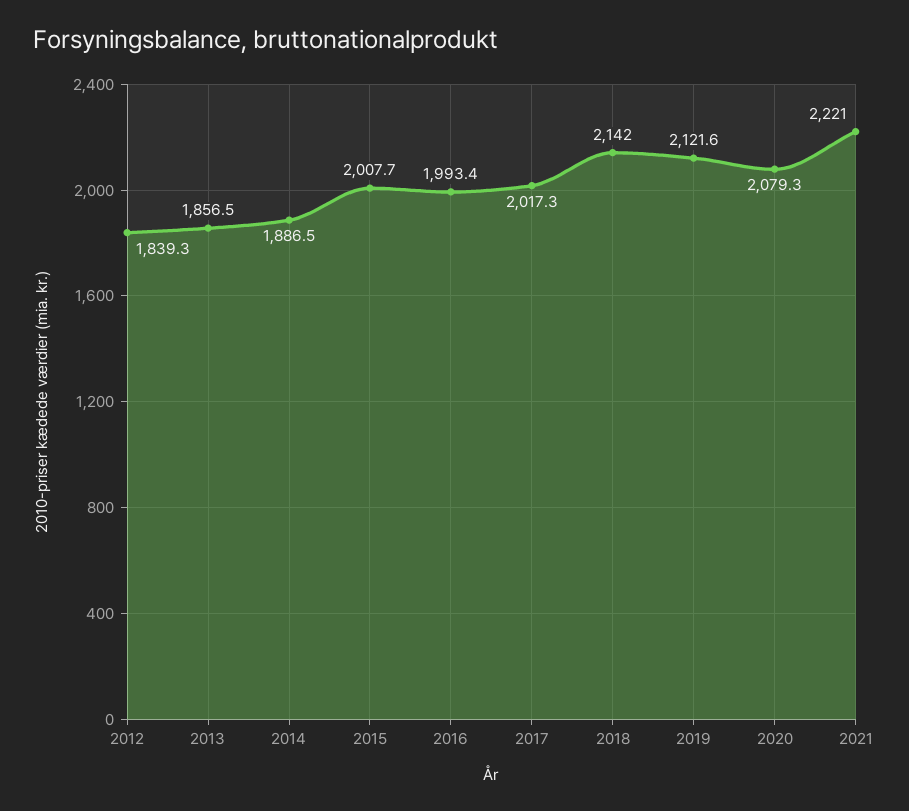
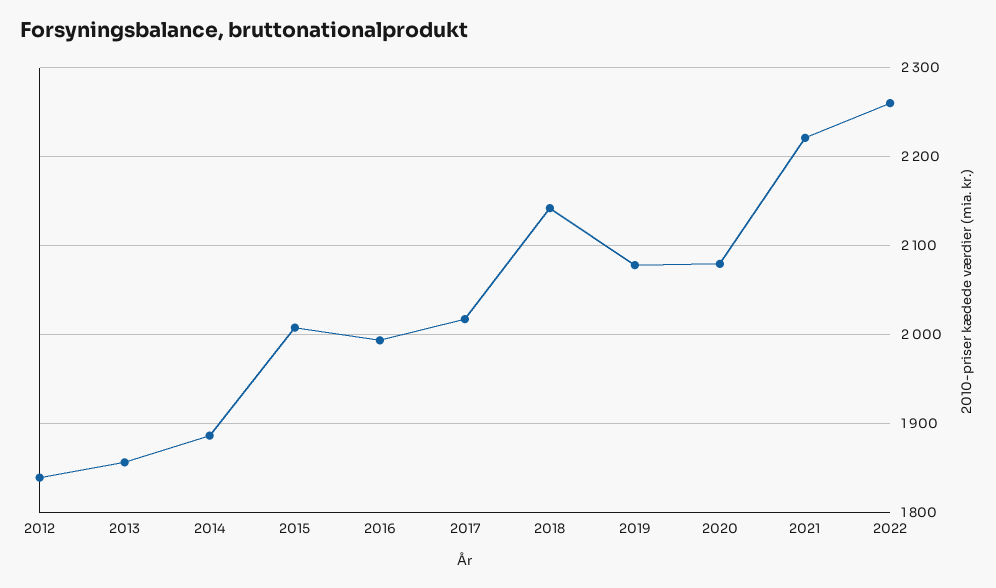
2019: 2121.6 -> 2080
2022: none -> 2260

